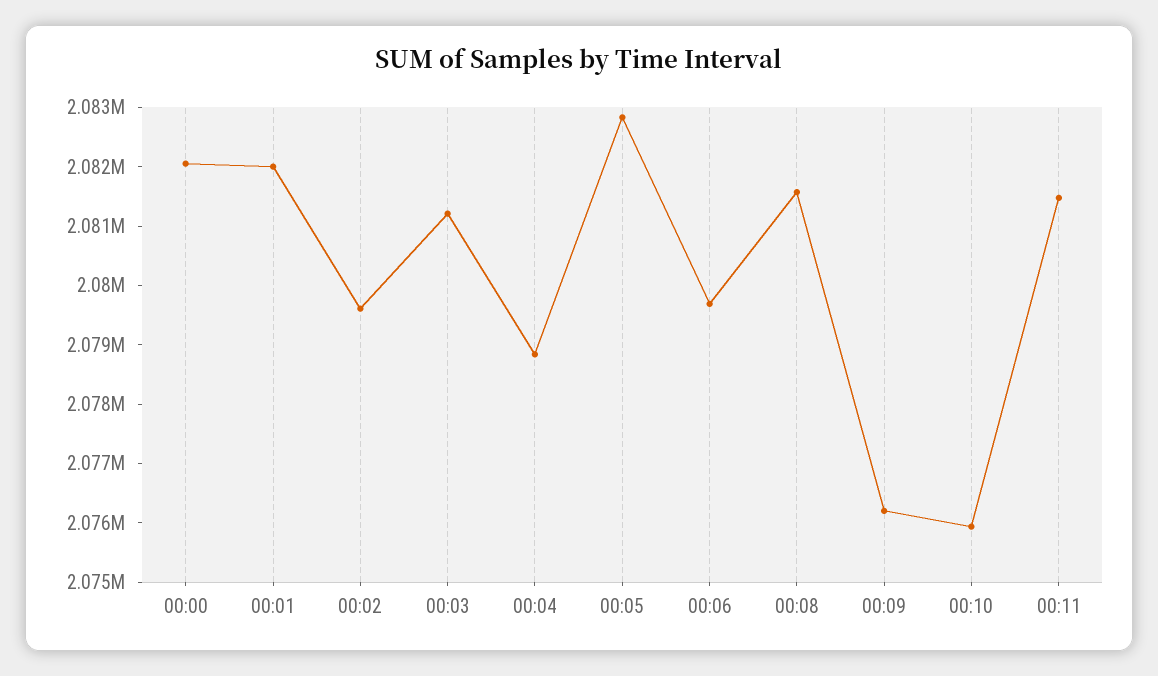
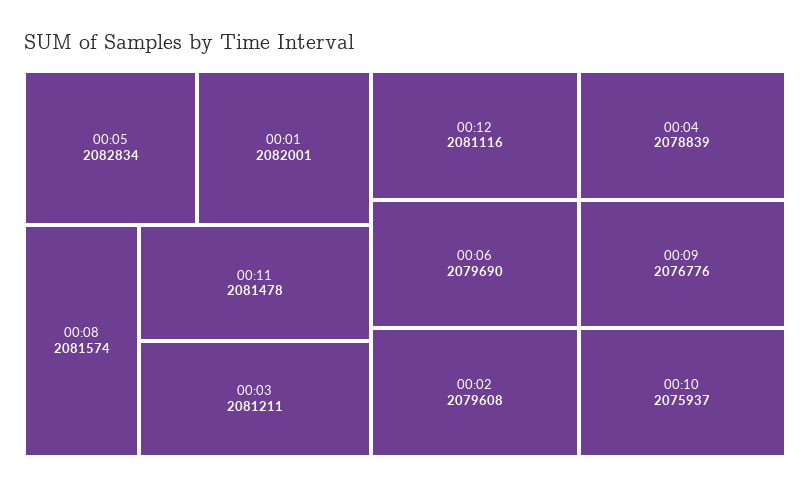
00:00: 2082000 -> none
00:09: 2076200 -> 2076776
00:12: none -> 2081116

